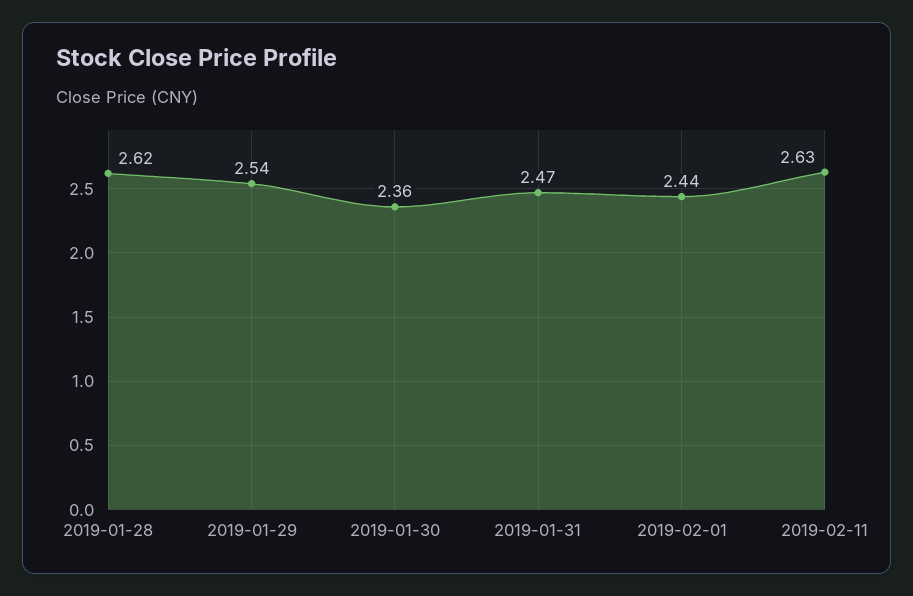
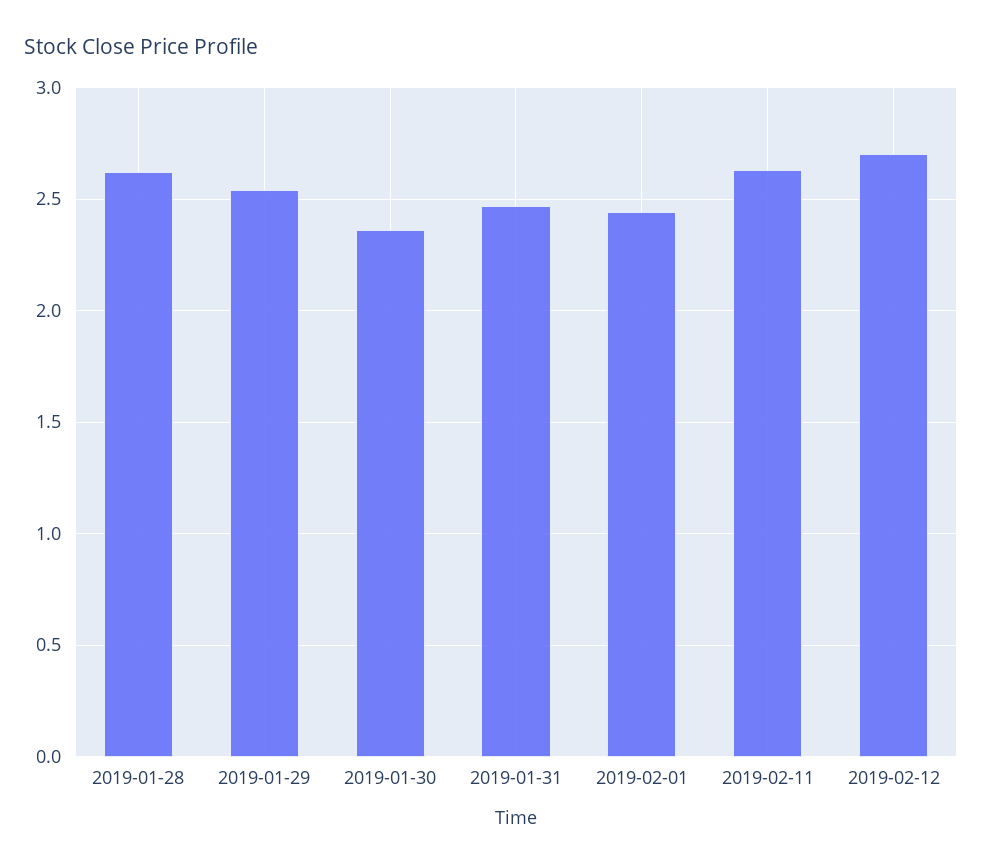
2019-02-12: none -> 2.7

